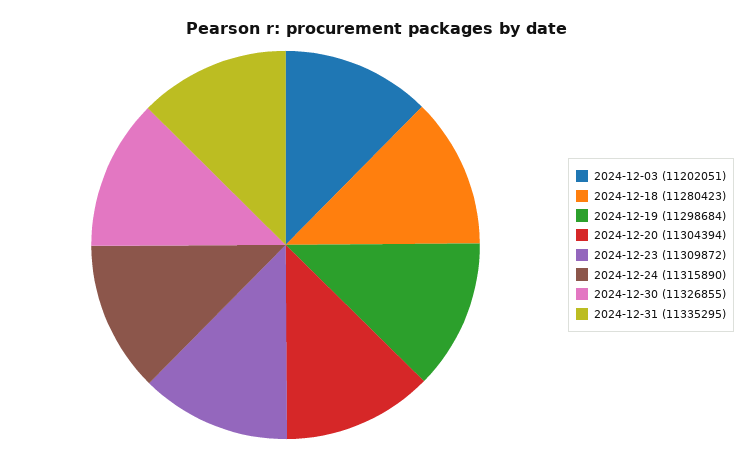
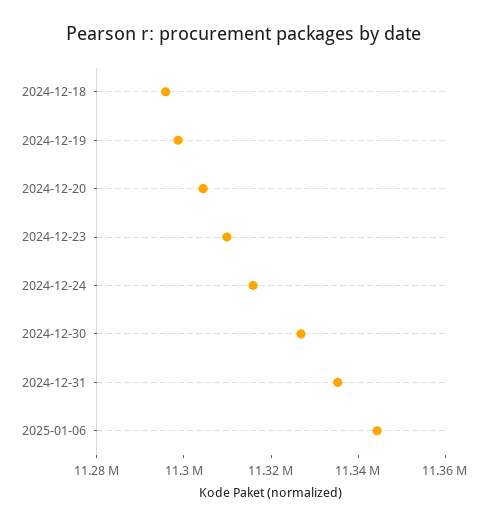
2024-12-03: 11202051 -> none
2024-12-18: 11280423 -> 11295000
2025-01-06: none -> 11345000

